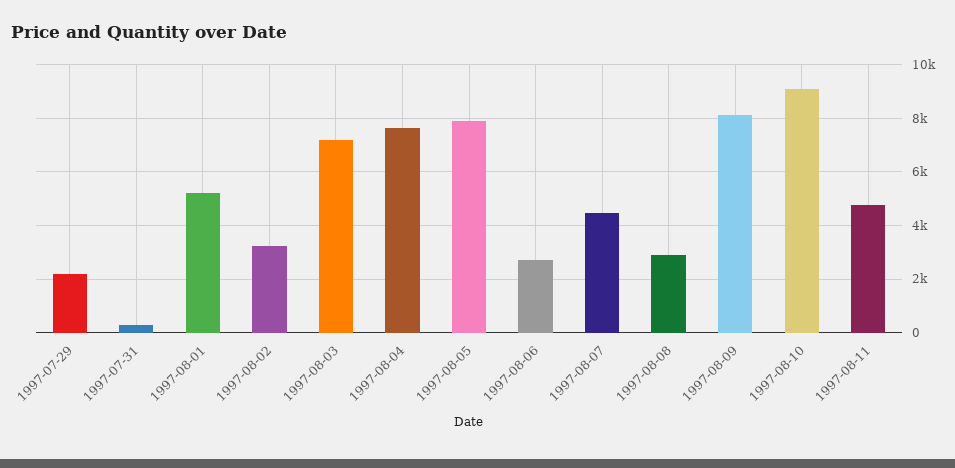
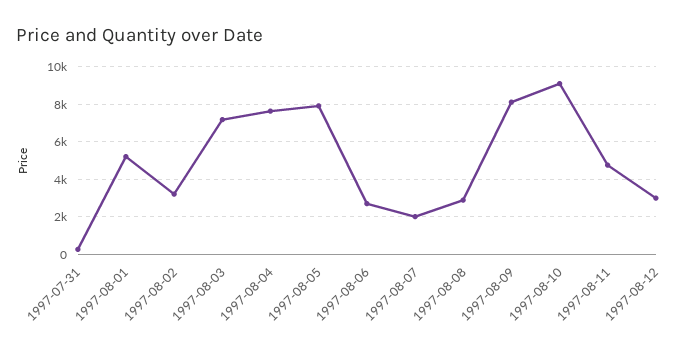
1997-07-29: 2250 -> none
1997-08-07: 4500 -> 2000
1997-08-12: none -> 3000

